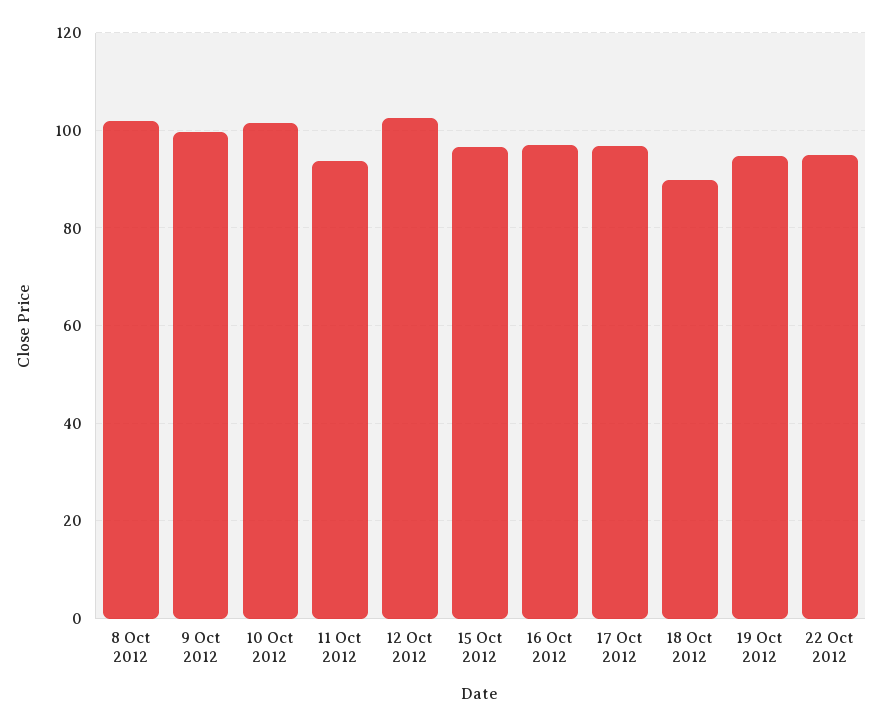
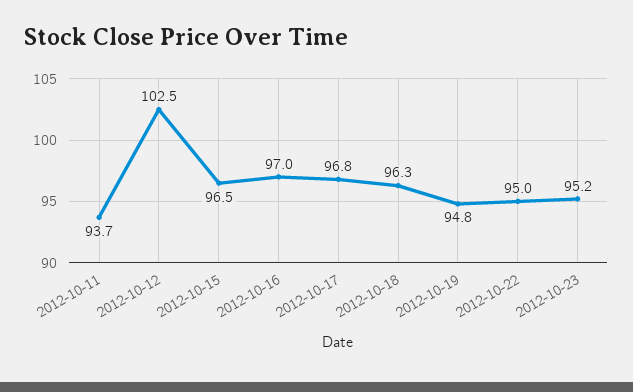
8 Oct 2012: 102 -> none
9 Oct 2012: 100 -> none
10 Oct 2012: 102 -> none
18 Oct 2012: 90 -> 96.3
2012-10-23: none -> 95.2

